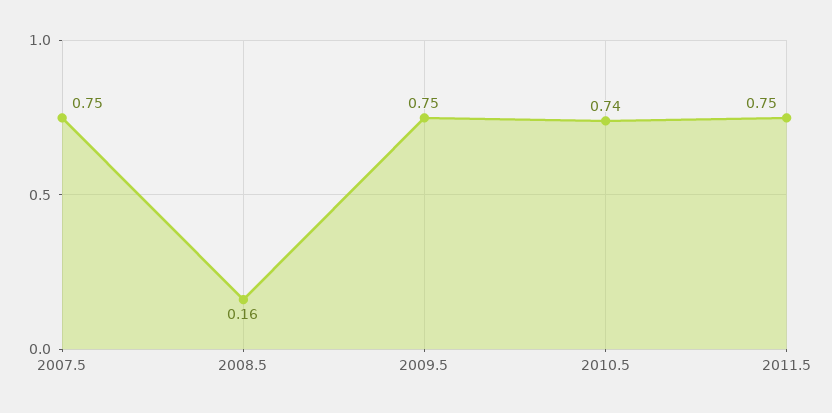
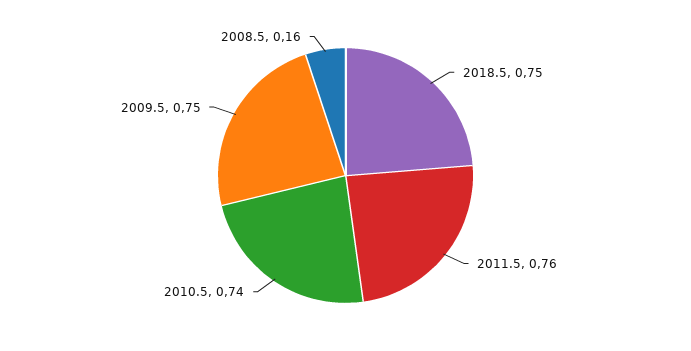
2007.5: 0.75 -> none
2011.5: 0.75 -> 0.76
2018.5: none -> 0.75

